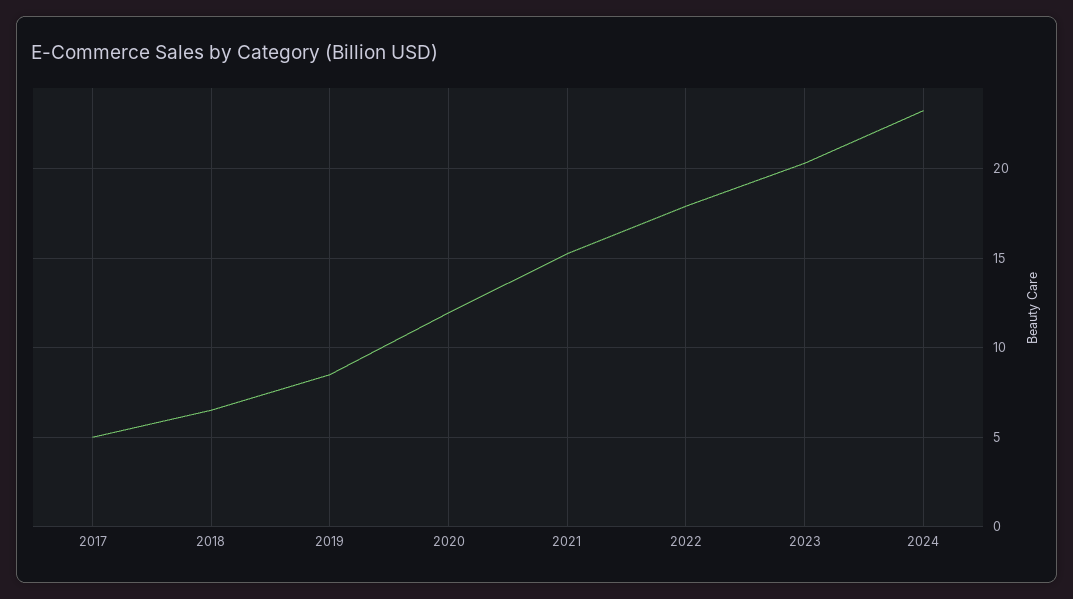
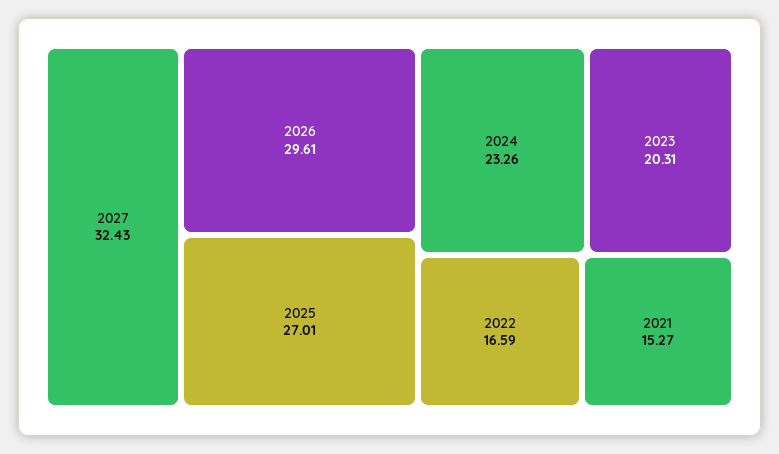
2017: 5 -> none
2018: 6.5 -> none
2019: 8.5 -> none
2020: 12 -> none
2022: 18 -> 16.59
2027: none -> 32.43
2026: none -> 29.61
2025: none -> 27.01

